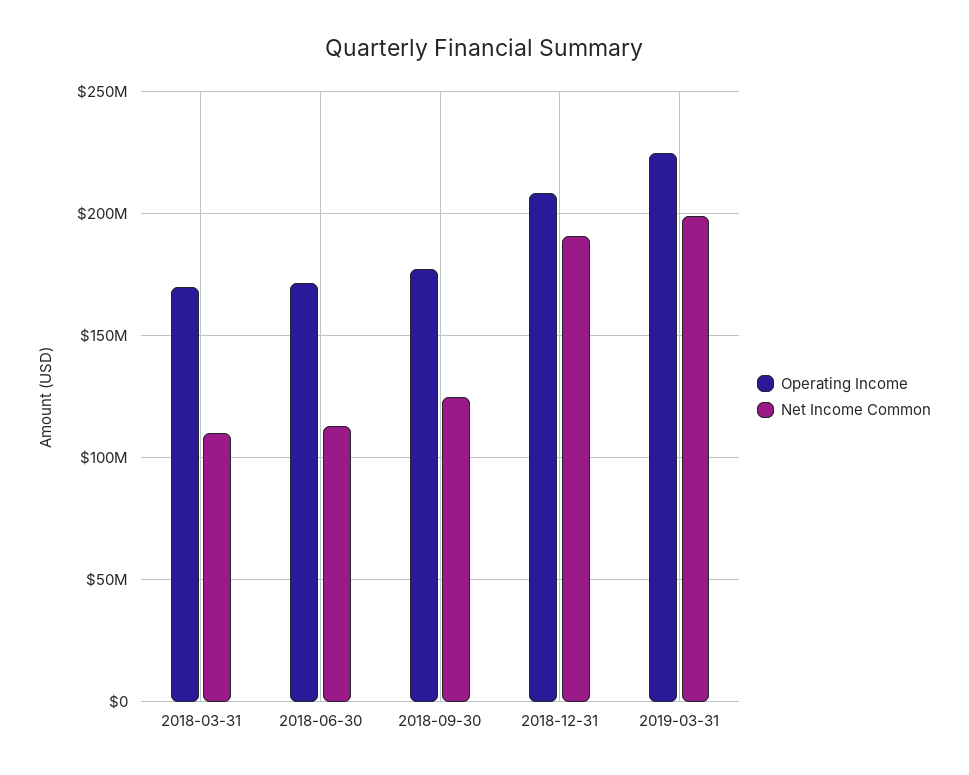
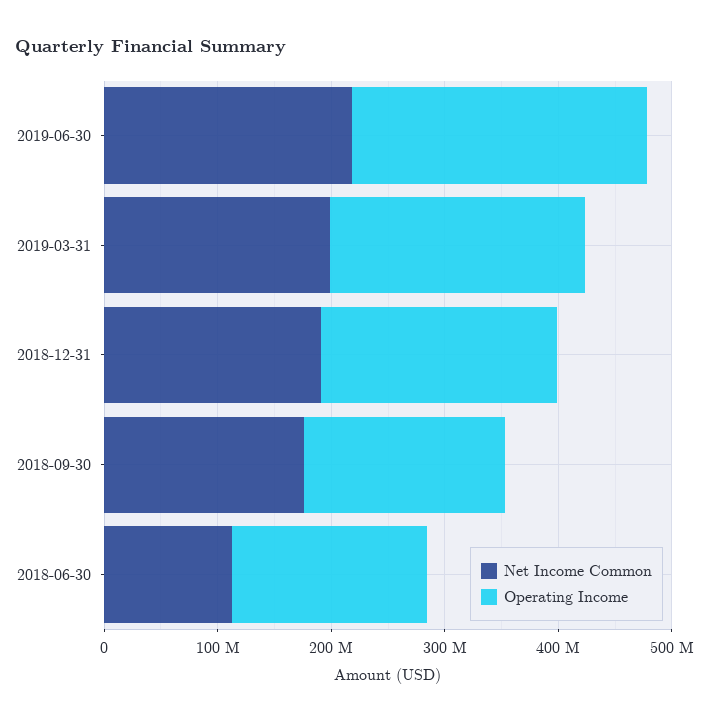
Operating Income, 2018-03-31: 170000000 -> none
Net Income Common, 2018-03-31: 110000000 -> none
Net Income Common, 2018-09-30: 125000000 -> 180000000
Net Income Common, 2019-06-30: none -> 220000000
Operating Income, 2019-06-30: none -> 260000000

